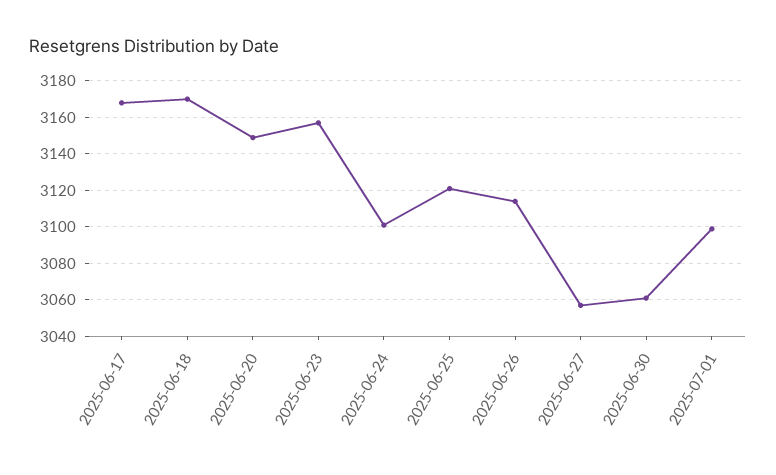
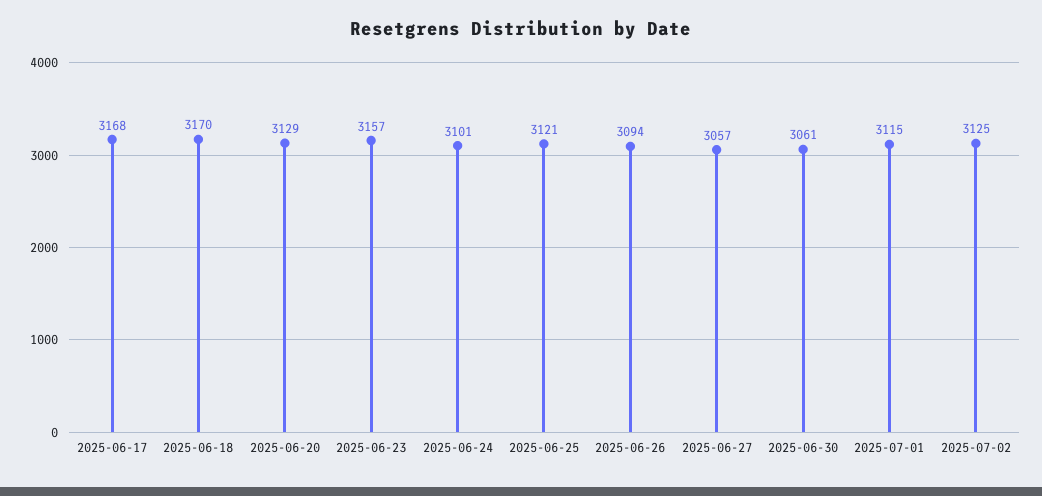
2025-06-20: 3150 -> 3129
2025-06-26: 3115 -> 3094
2025-07-01: 3100 -> 3115
2025-07-02: none -> 3125

